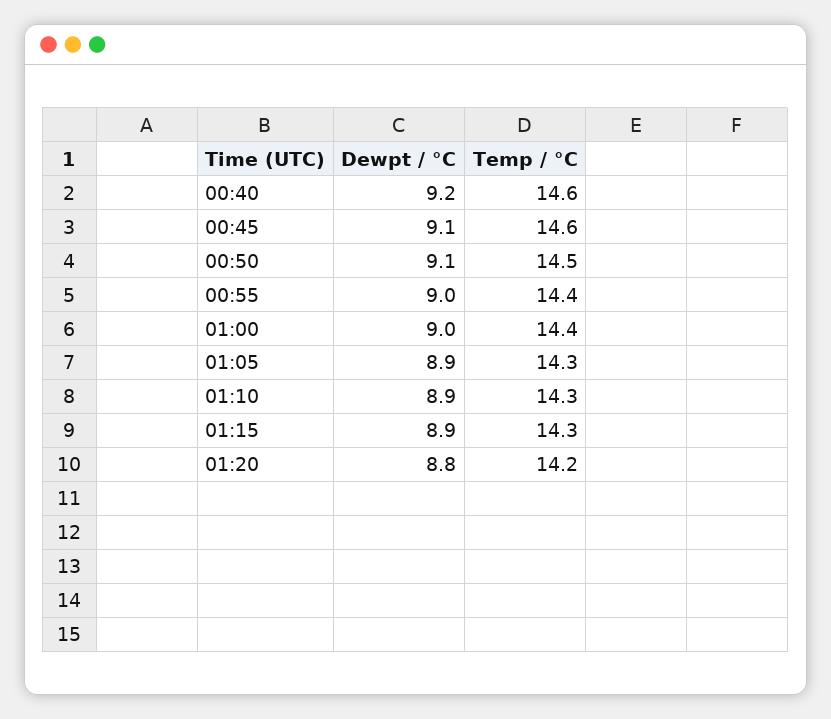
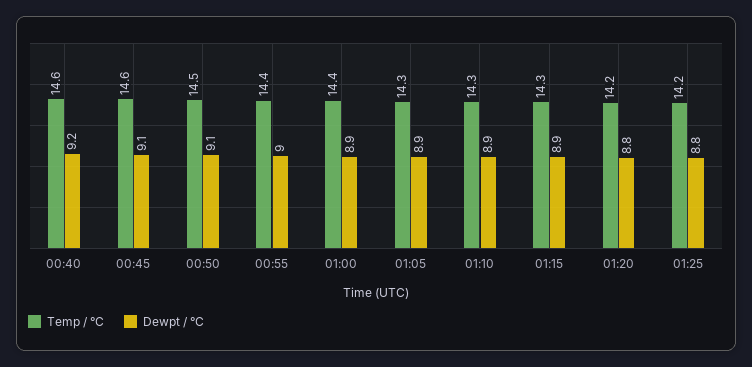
Dewpt / °C, 01:00: 9 -> 8.9
Temp / °C, 01:25: none -> 14.2
Dewpt / °C, 01:25: none -> 8.8

